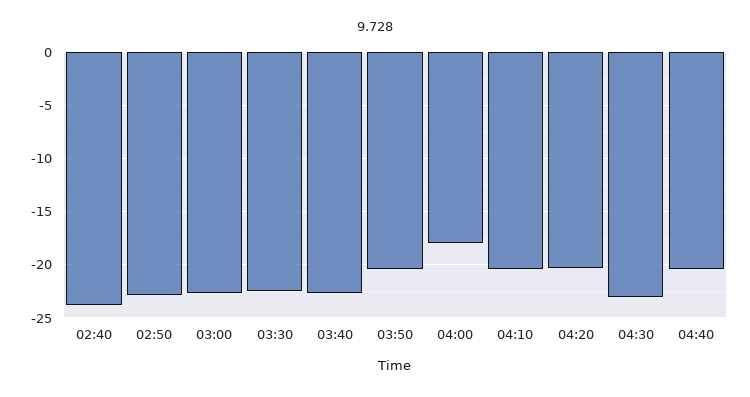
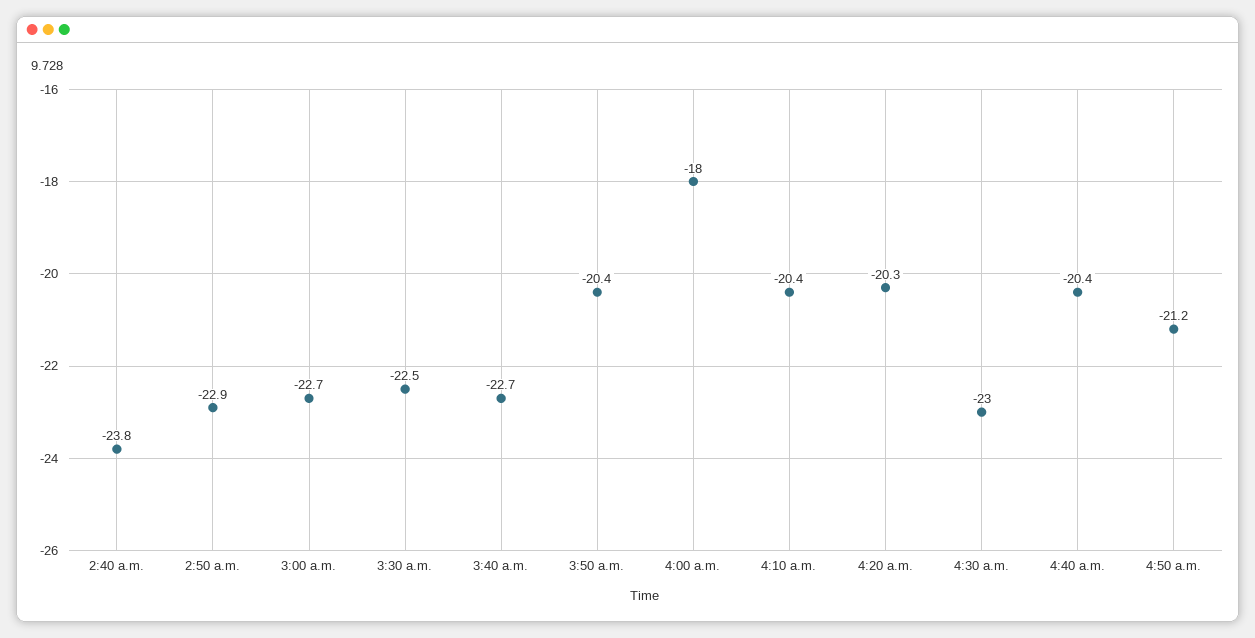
4:50 a.m.: none -> -21.2

